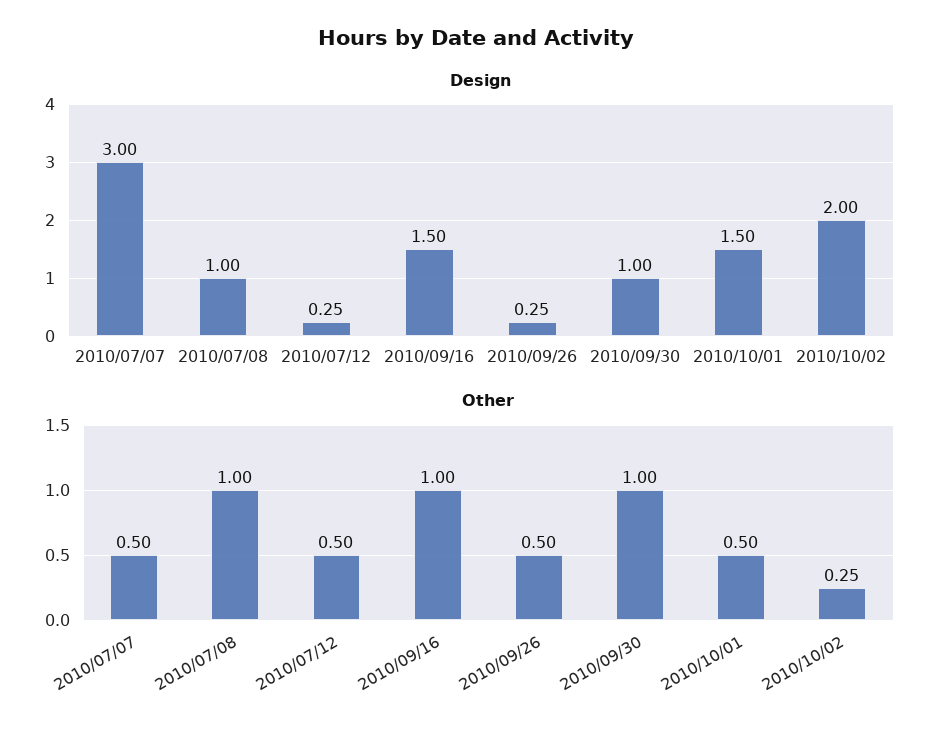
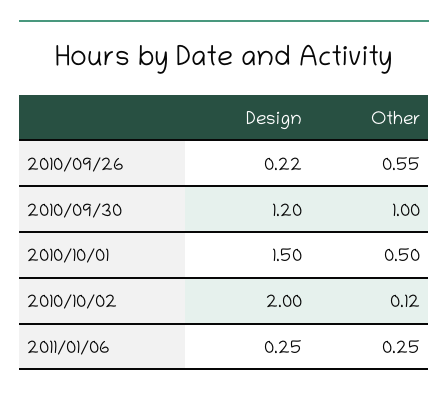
Design, 2010/07/07: 3 -> none
Design, 2010/07/08: 1 -> none
Design, 2010/07/12: 0.25 -> none
Design, 2010/09/16: 1.5 -> none
Design, 2010/09/26: 0.25 -> 0.22
Design, 2010/09/30: 1 -> 1.2
Other, 2010/07/07: 0.5 -> none
Other, 2010/07/08: 1 -> none
Other, 2010/07/12: 0.5 -> none
Other, 2010/09/16: 1 -> none
Other, 2010/09/26: 0.5 -> 0.55
Other, 2010/10/02: 0.25 -> 0.12
Design, 2011/01/06: none -> 0.25
Other, 2011/01/06: none -> 0.25

